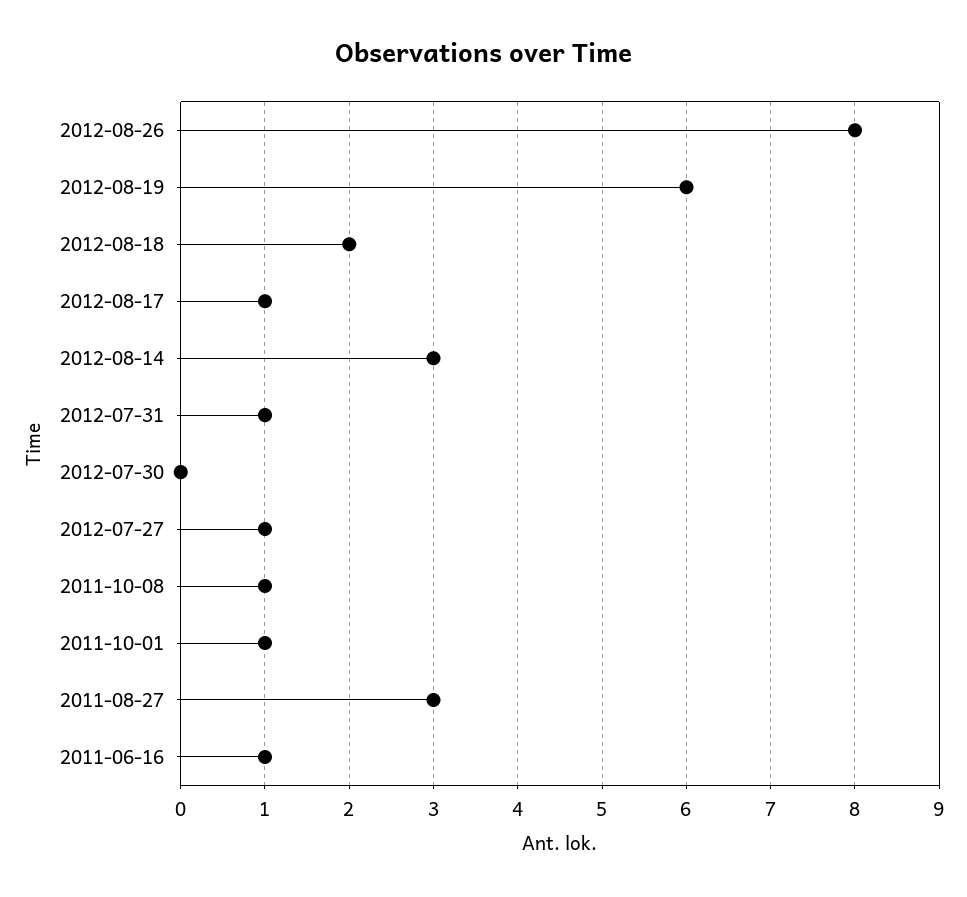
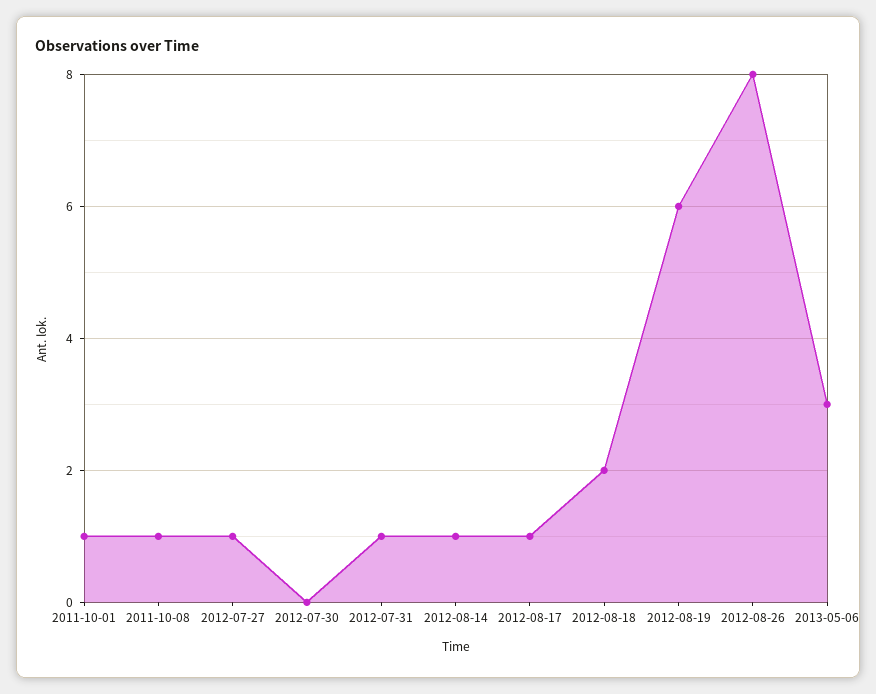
2012-08-14: 3 -> 1
2011-08-27: 3 -> none
2011-06-16: 1 -> none
2013-05-06: none -> 3

